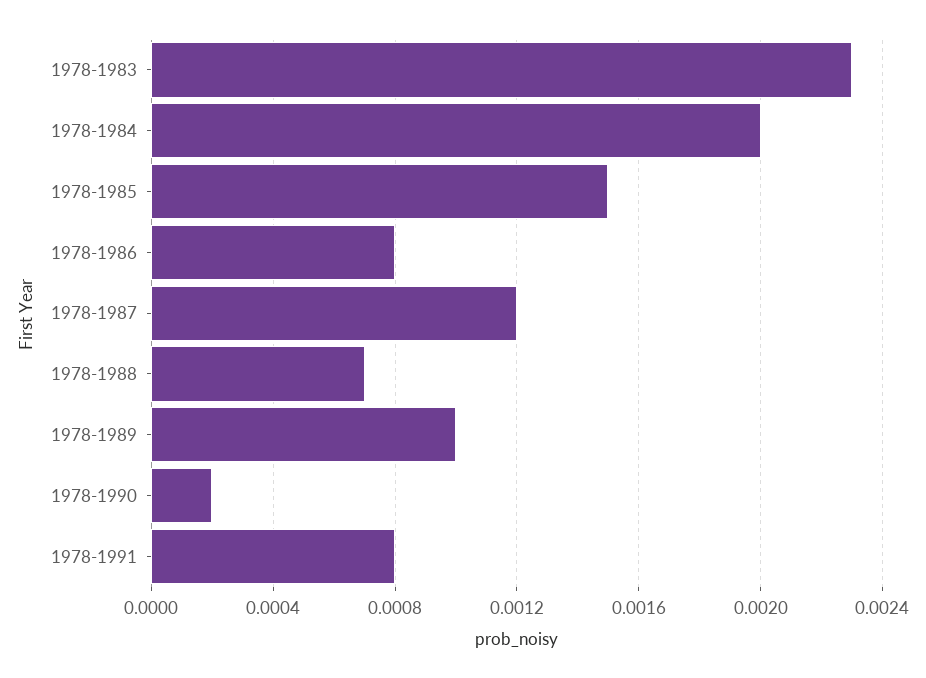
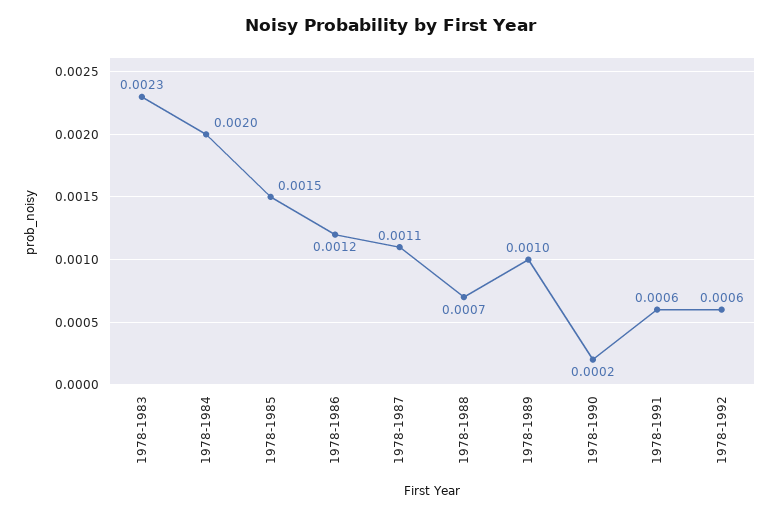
1978-1986: 0.0008 -> 0.0012
1978-1987: 0.0012 -> 0.0011
1978-1991: 0.0008 -> 0.0006
1978-1992: none -> 0.0006

